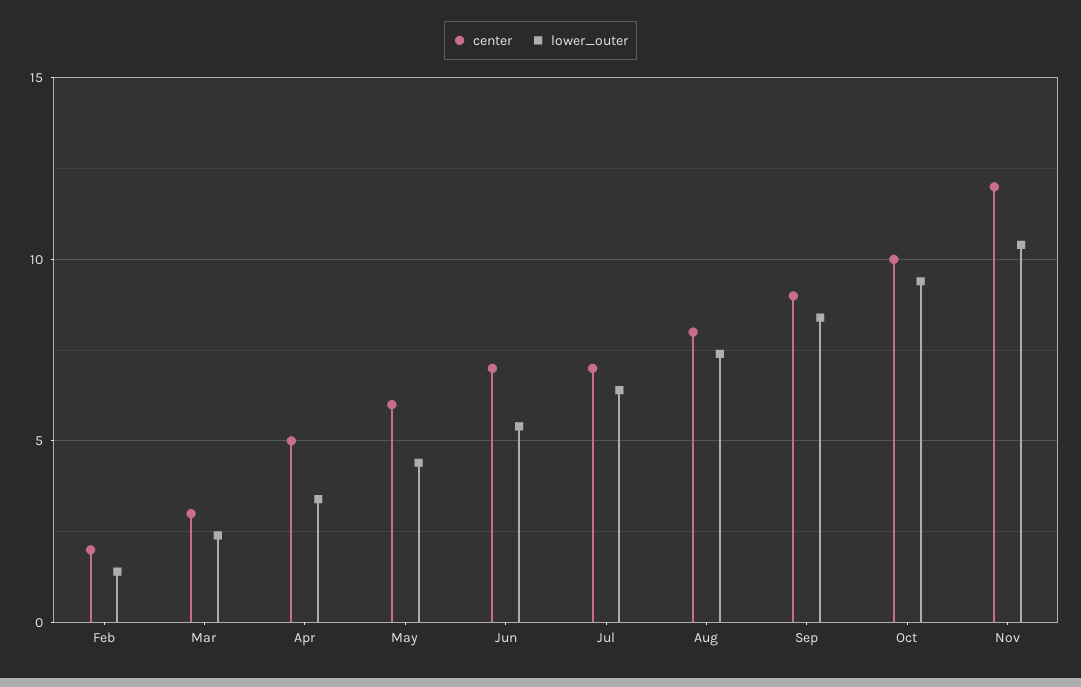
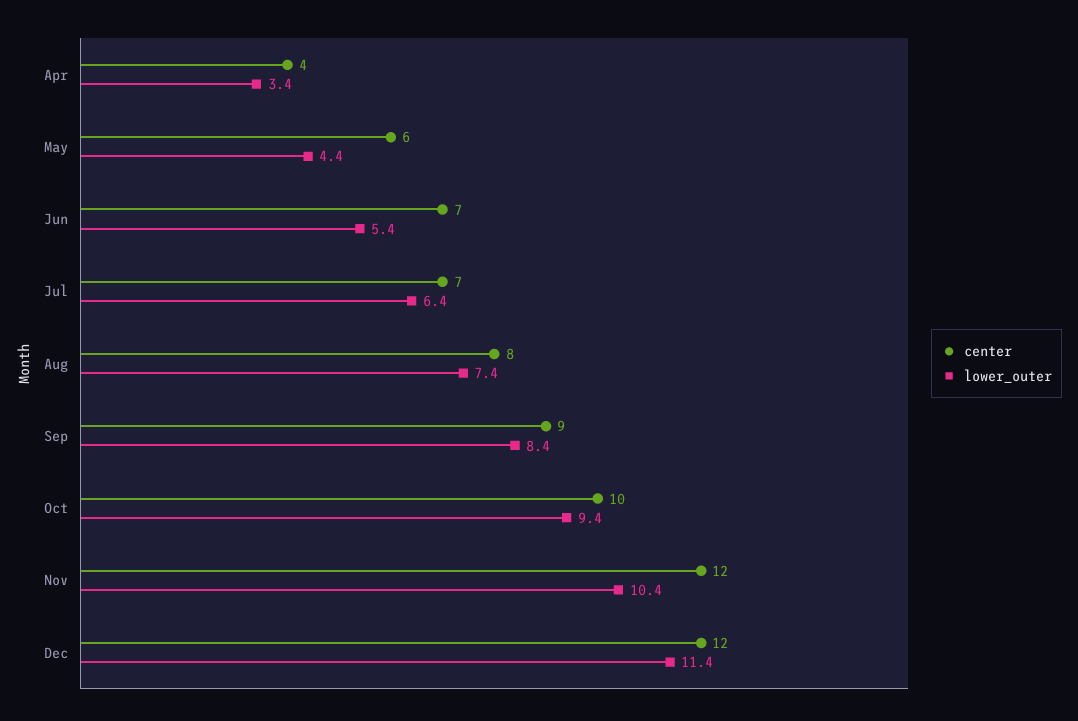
center, Feb: 2 -> none
lower_outer, Feb: 1.5 -> none
center, Mar: 3 -> none
lower_outer, Mar: 2.5 -> none
center, Apr: 5 -> 4
center, Dec: none -> 12
lower_outer, Dec: none -> 11.4

